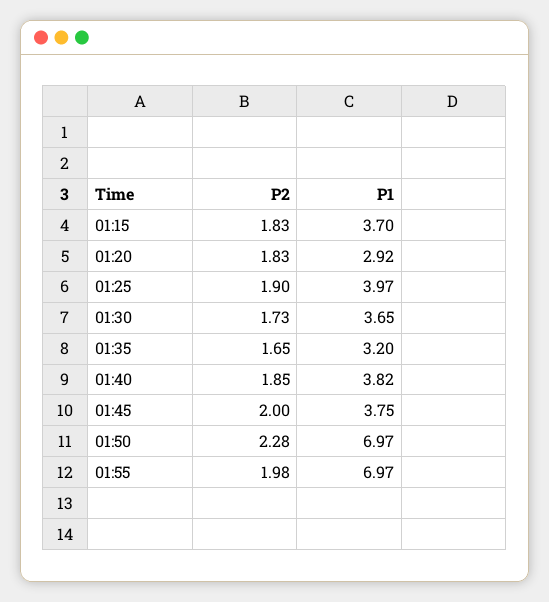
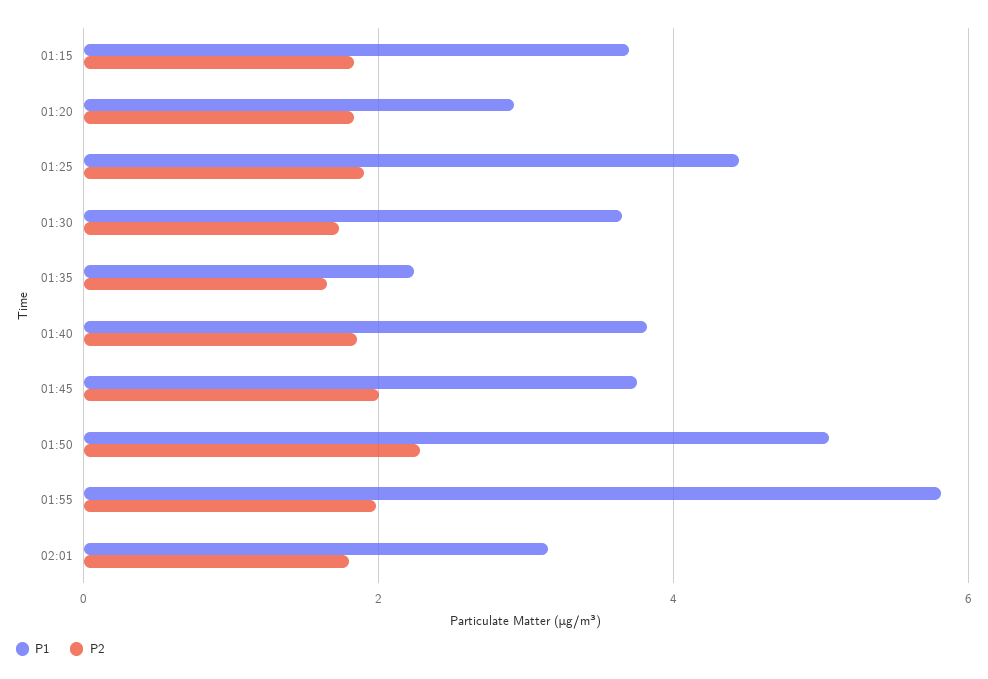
P1, 01:25: 3.97 -> 4.4
P1, 01:35: 3.2 -> 2.2
P1, 01:50: 6.97 -> 5
P1, 01:55: 6.97 -> 5.8
P1, 02:01: none -> 3.2
P2, 02:01: none -> 1.8

